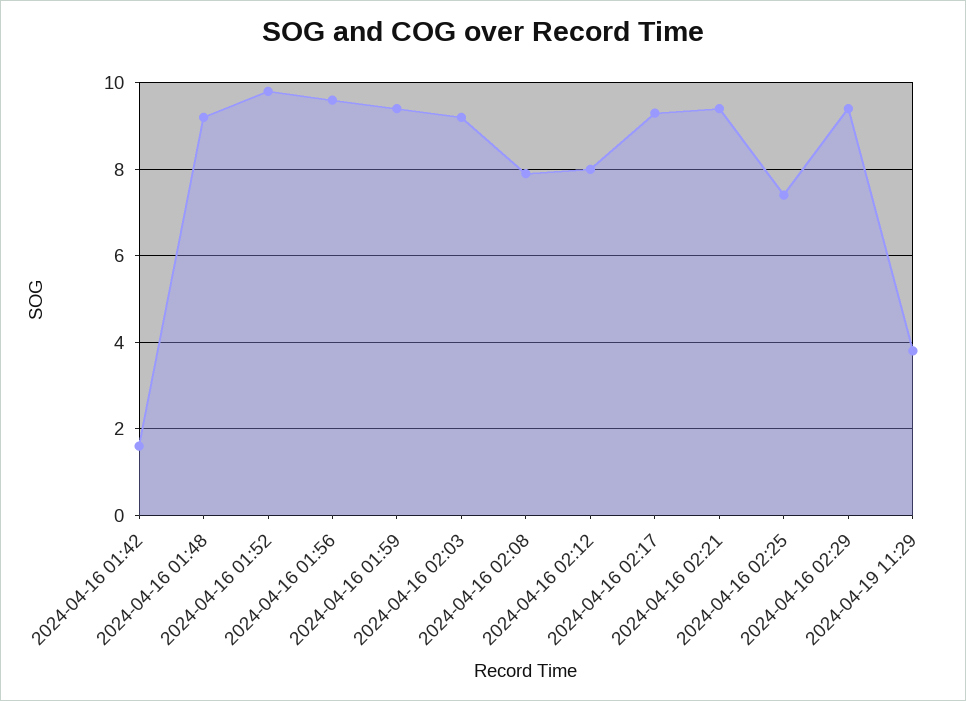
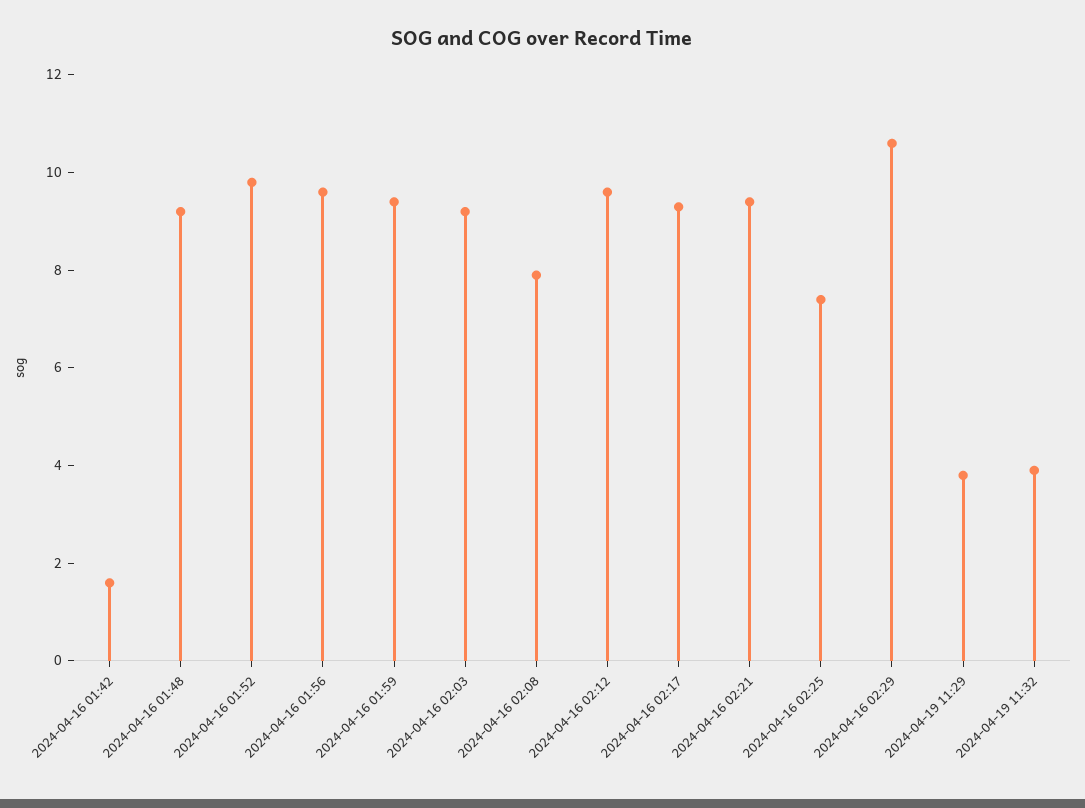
2024-04-16 02:12: 8 -> 9.5
2024-04-16 02:29: 9.5 -> 10.5
2024-04-19 11:32: none -> 4

